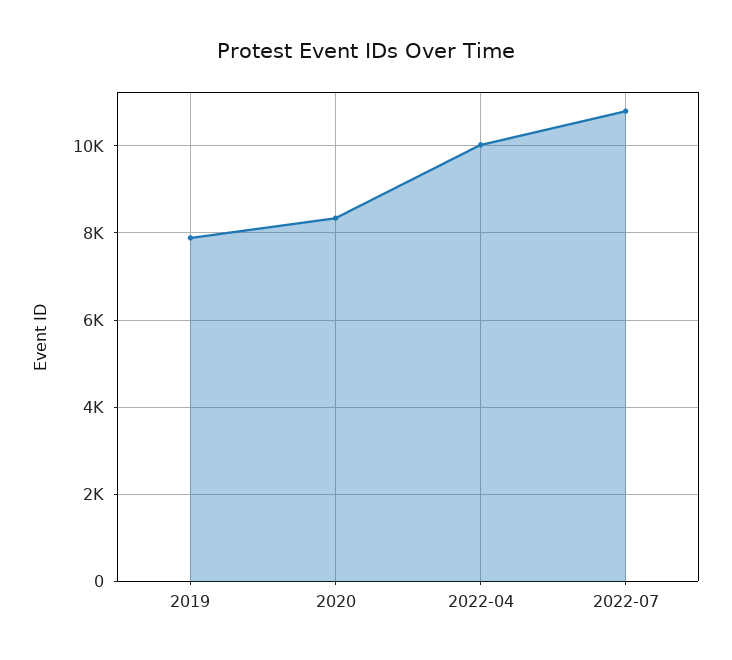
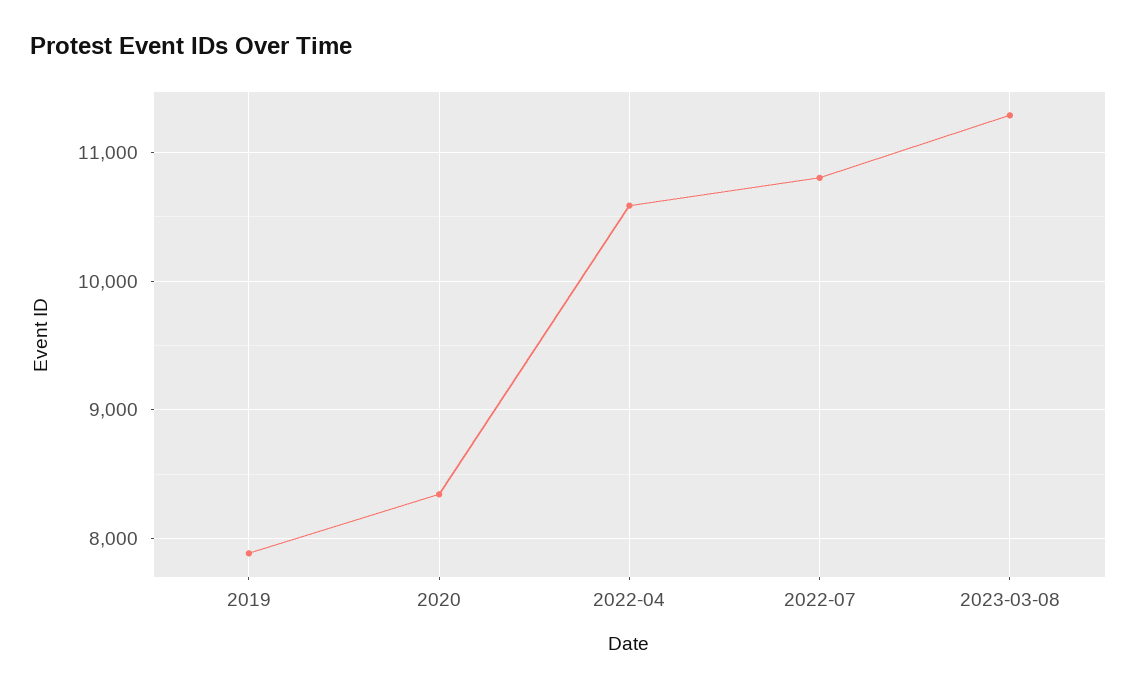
2022-04: 10000 -> 10600
2023-03-08: none -> 11300

